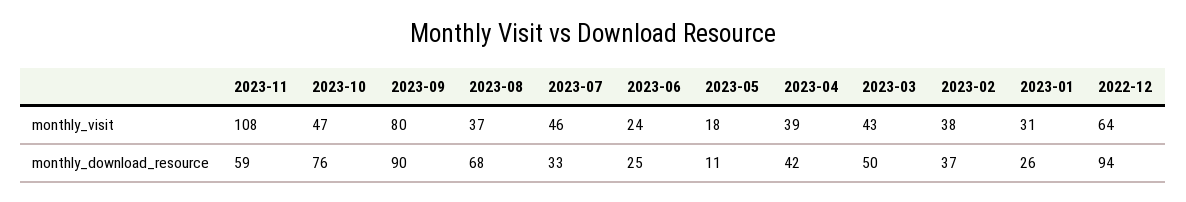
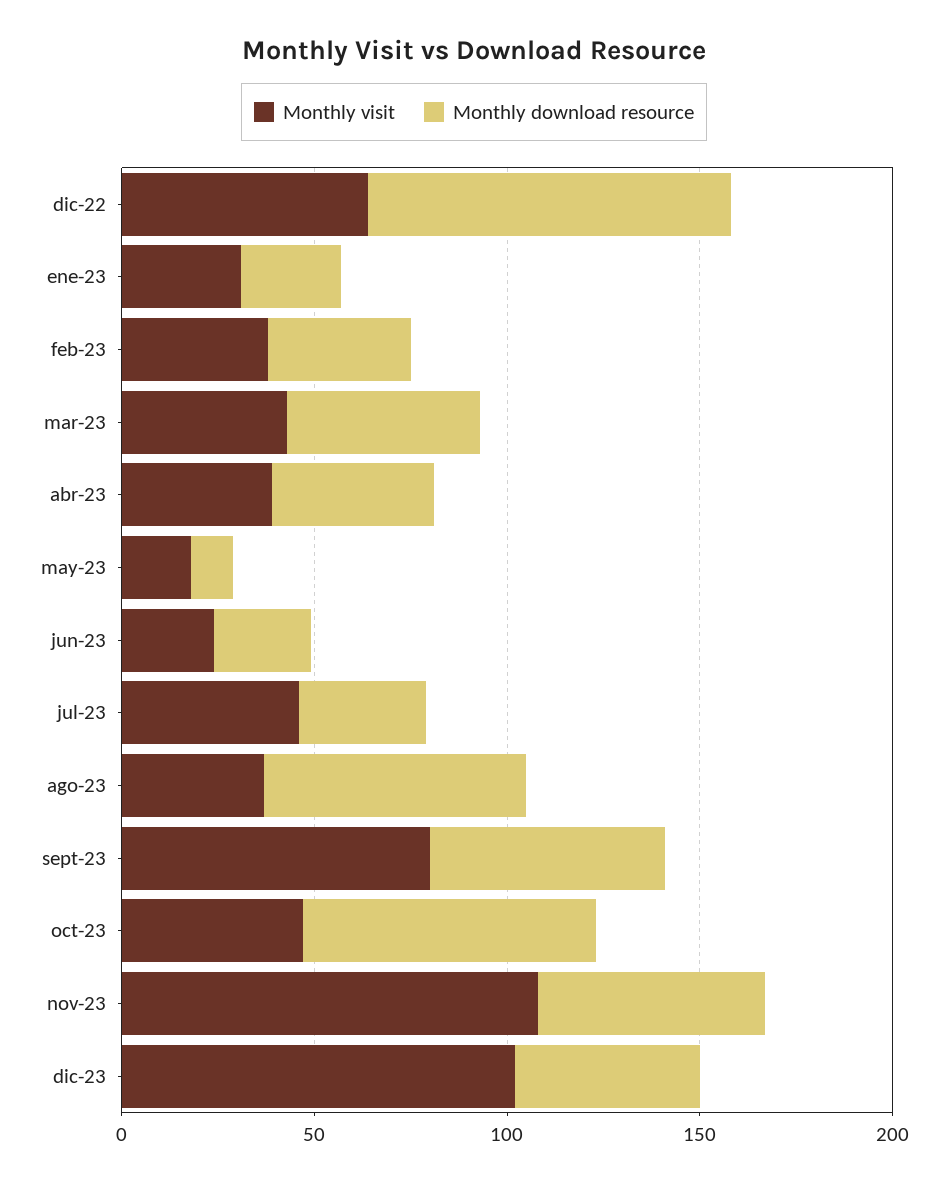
monthly_download_resource, 2023-09: 90 -> 60
monthly_visit, dic-23: none -> 100
monthly_download_resource, dic-23: none -> 50

